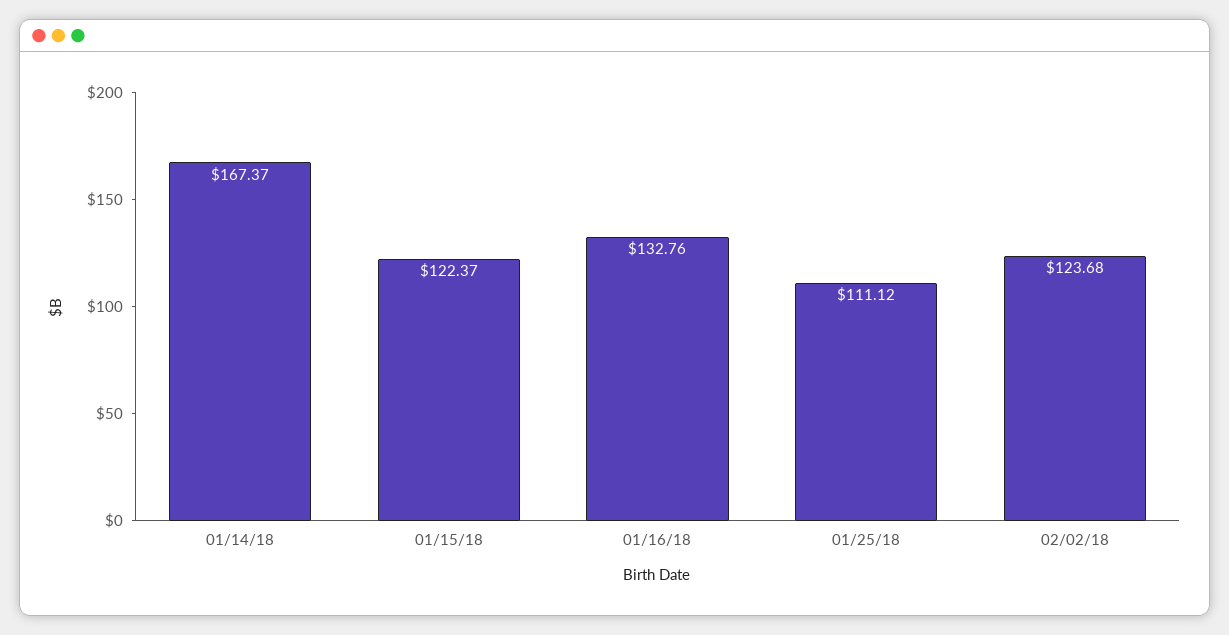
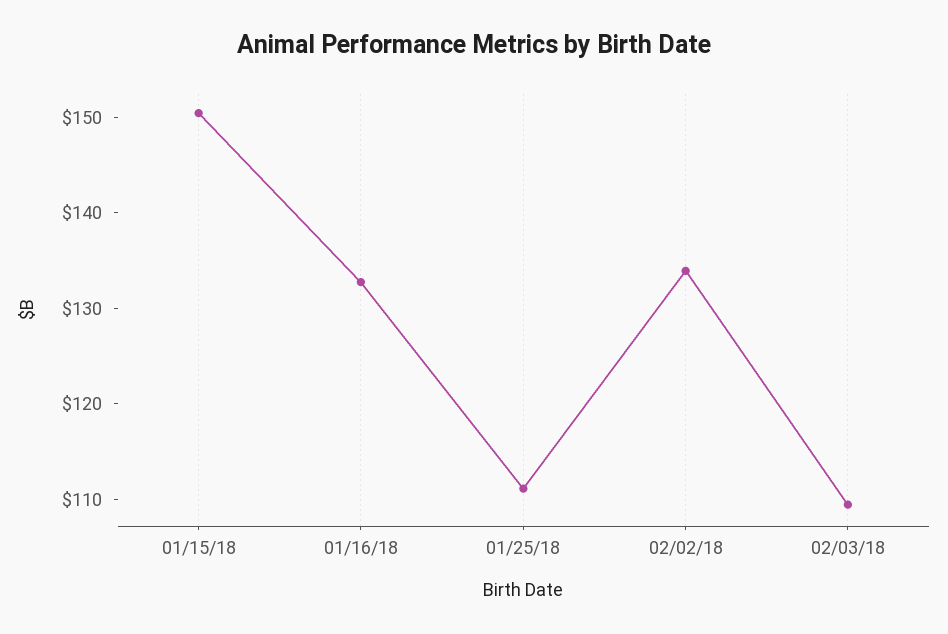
01/14/18: 167.37 -> none
01/15/18: 122.37 -> 150
02/02/18: 123.68 -> 134
02/03/18: none -> 110

